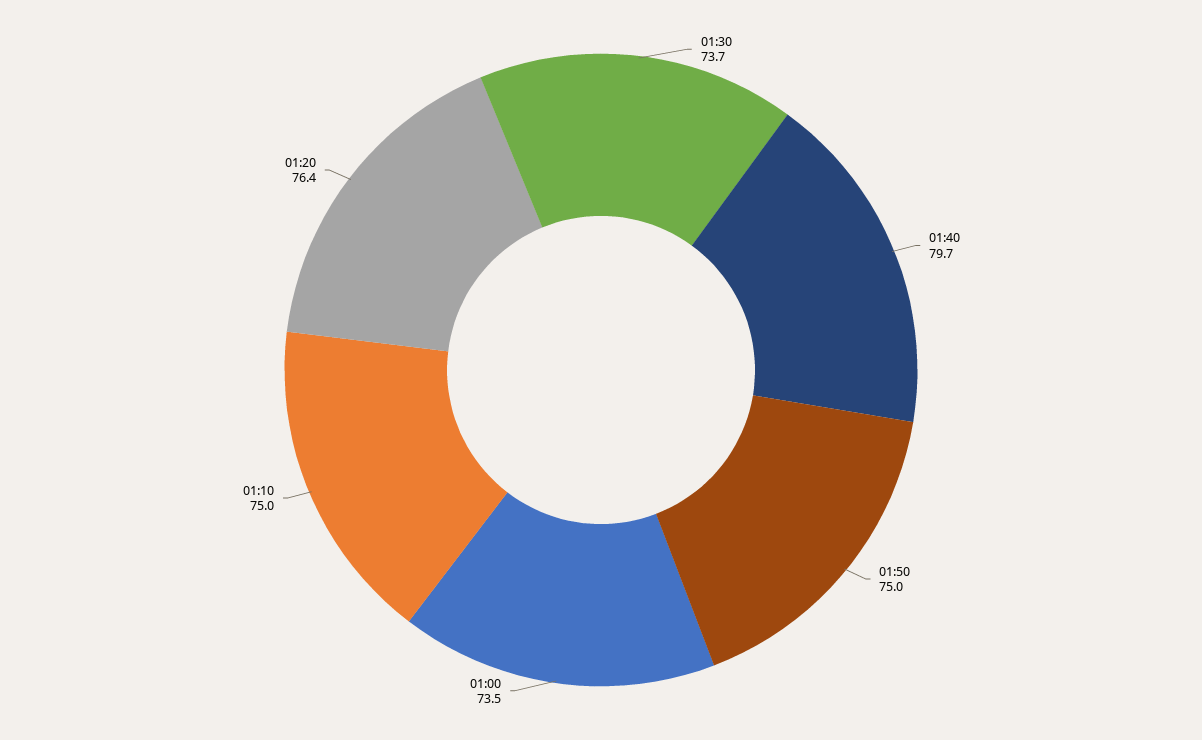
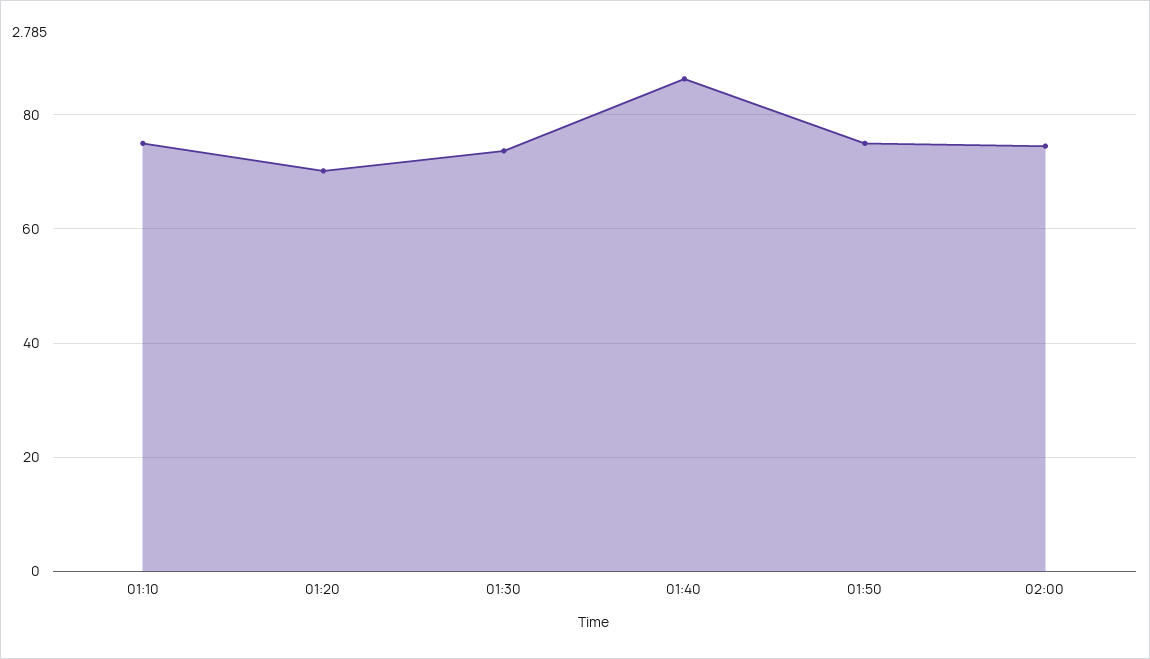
01:40: 79.7 -> 86
01:00: 73.5 -> none
01:20: 76.4 -> 70
02:00: none -> 74

